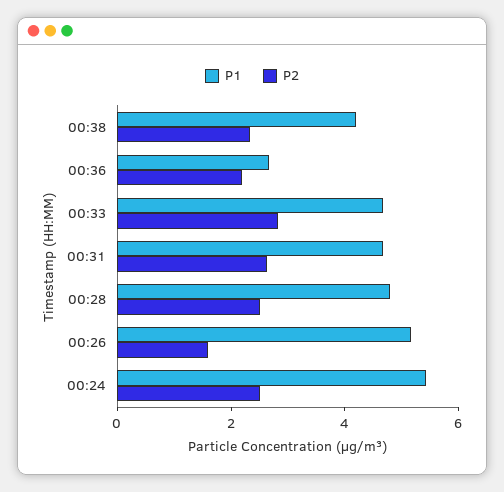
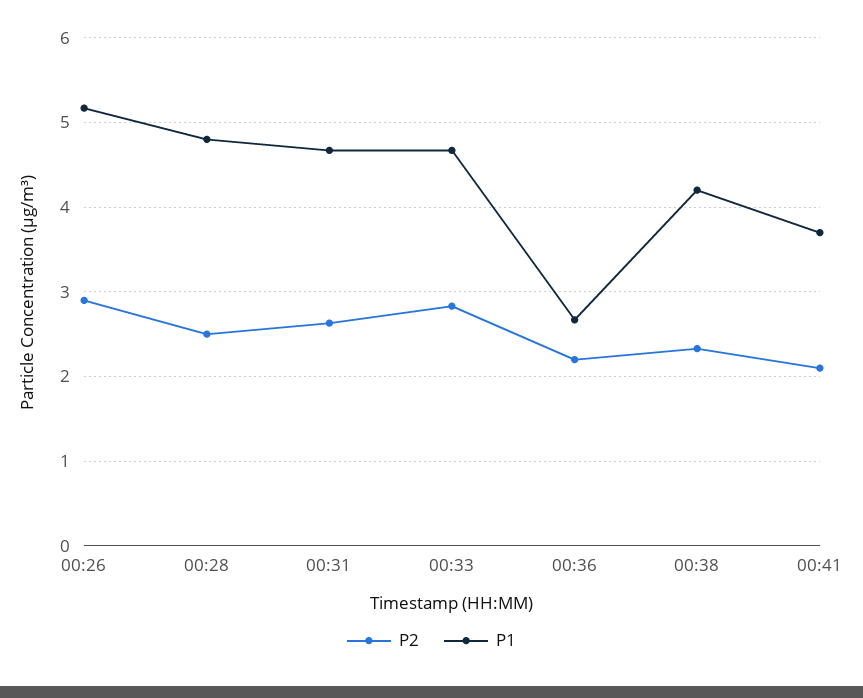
P2, 00:26: 1.5 -> 2.9
P1, 00:24: 5.5 -> none
P2, 00:24: 2.5 -> none
P2, 00:41: none -> 2.1
P1, 00:41: none -> 3.7

